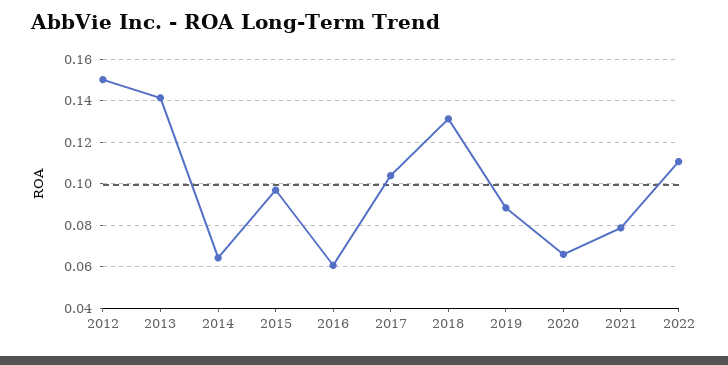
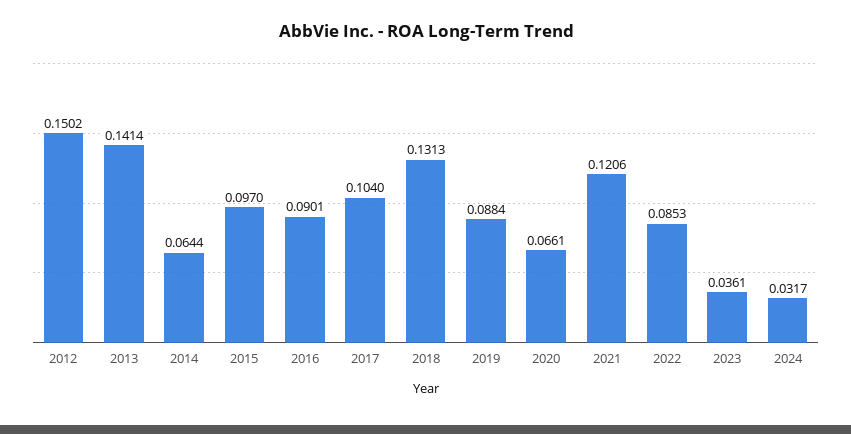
2016: 0.06 -> 0.0901
2021: 0.08 -> 0.1206
2022: 0.11 -> 0.0853
2023: none -> 0.0361
2024: none -> 0.0317

